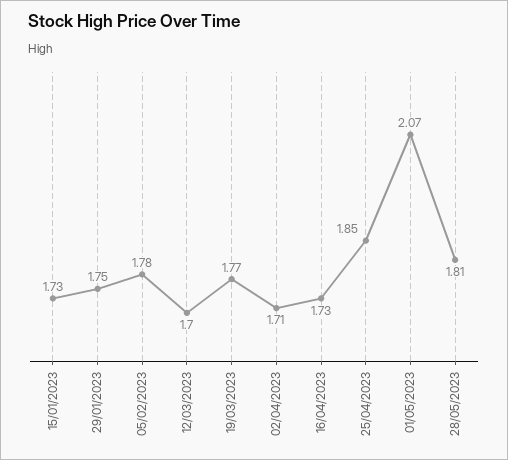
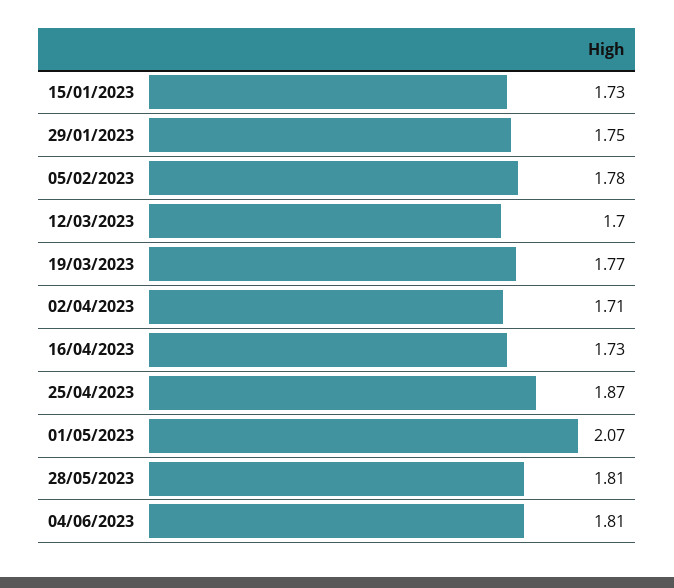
25/04/2023: 1.85 -> 1.87
04/06/2023: none -> 1.81

